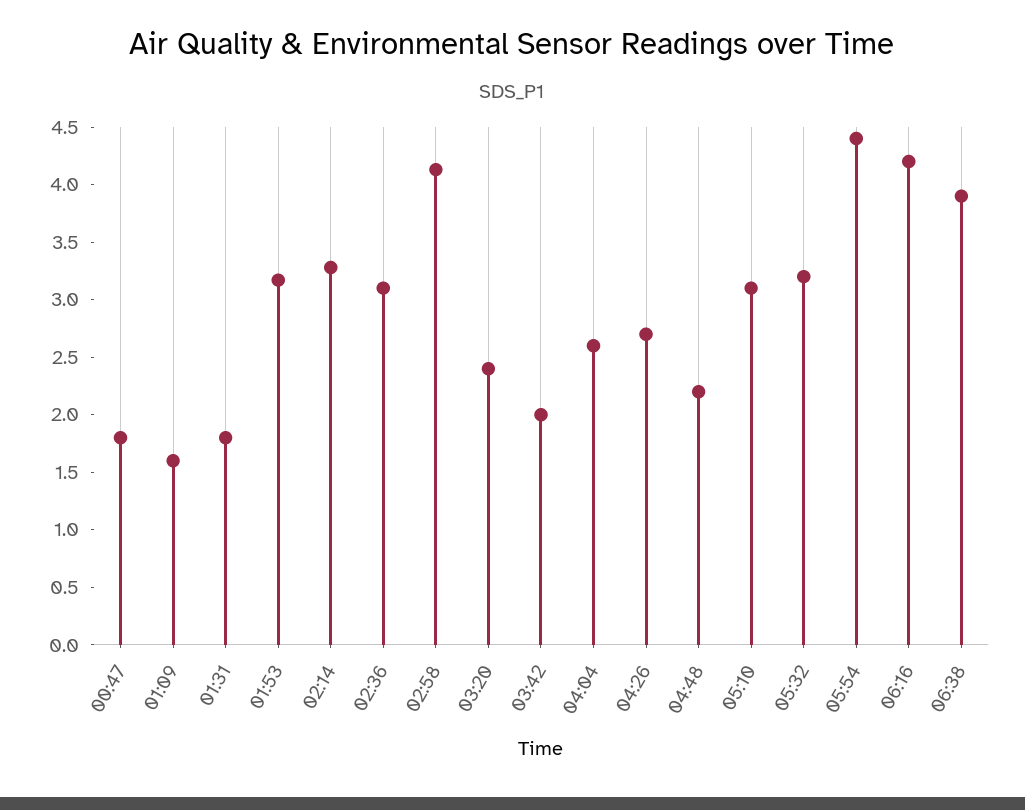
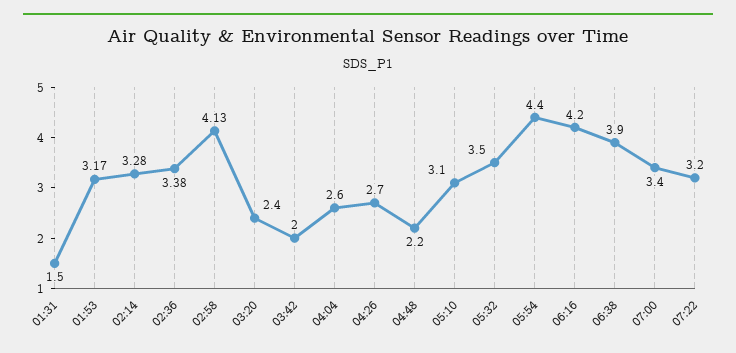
00:47: 1.8 -> none
01:09: 1.6 -> none
01:31: 1.8 -> 1.5
02:36: 3.1 -> 3.38
05:32: 3.2 -> 3.5
07:00: none -> 3.4
07:22: none -> 3.2

